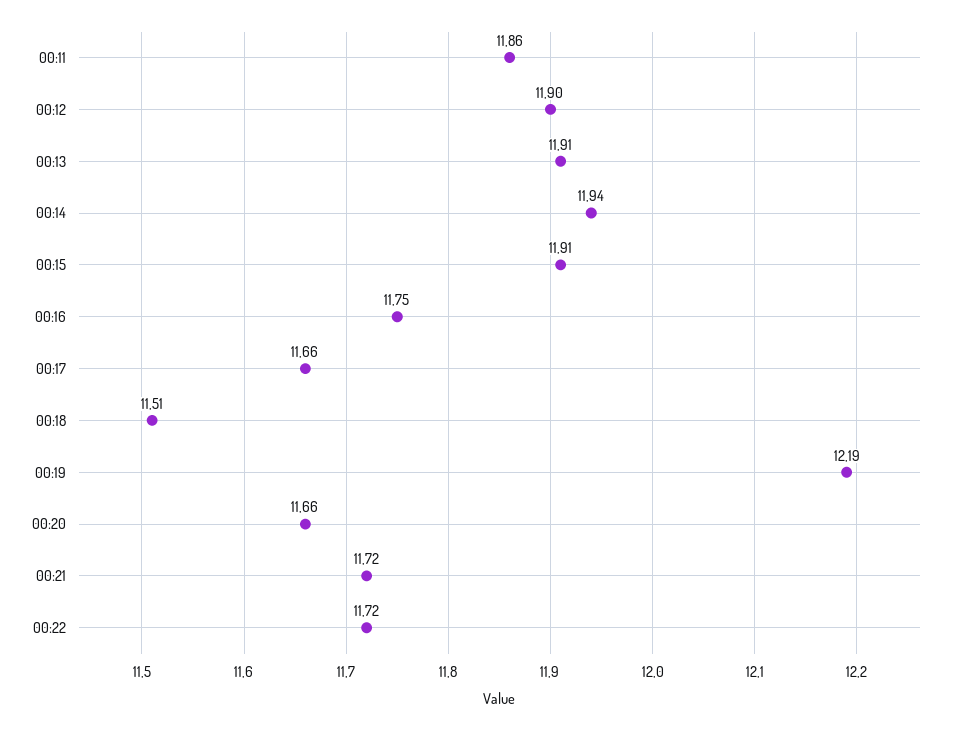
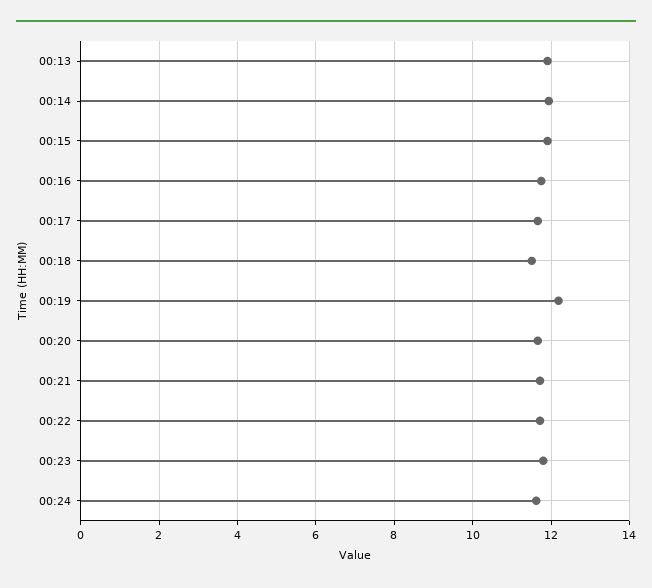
00:11: 11.86 -> none
00:12: 11.9 -> none
00:23: none -> 11.8
00:24: none -> 11.6

